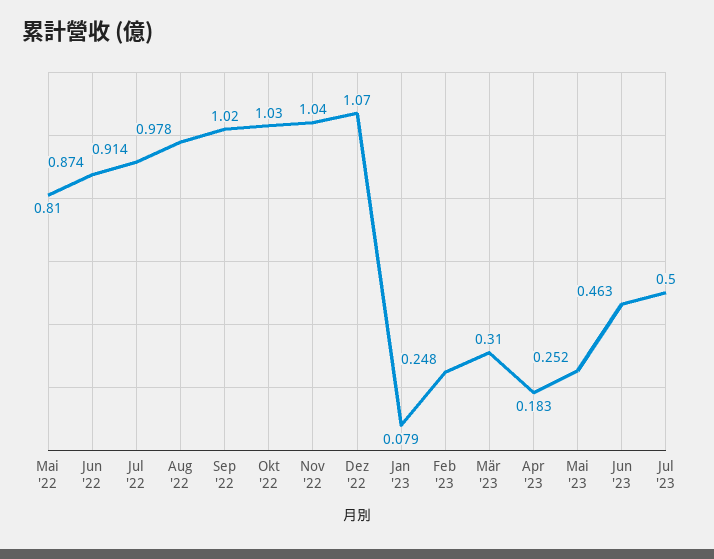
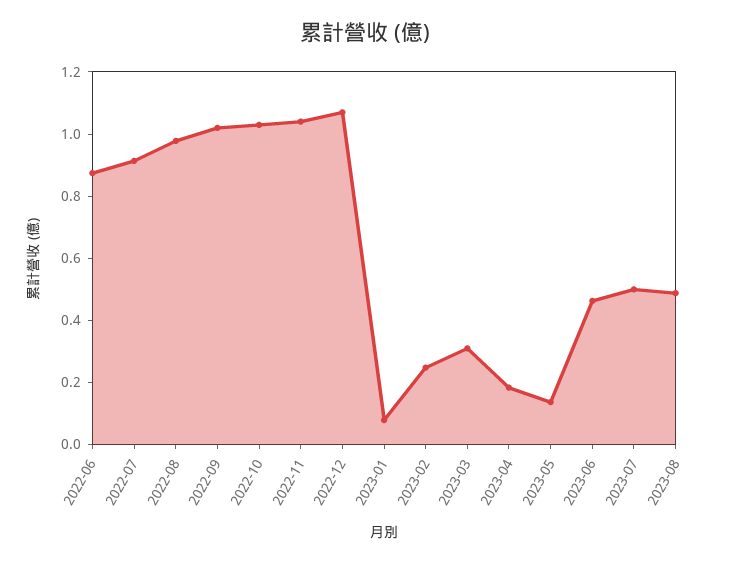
Mai '22: 0.81 -> none
Mai '23: 0.252 -> 0.15
2023-08: none -> 0.5

